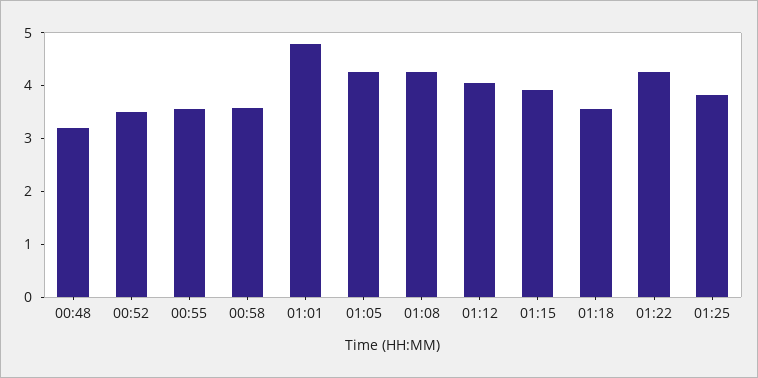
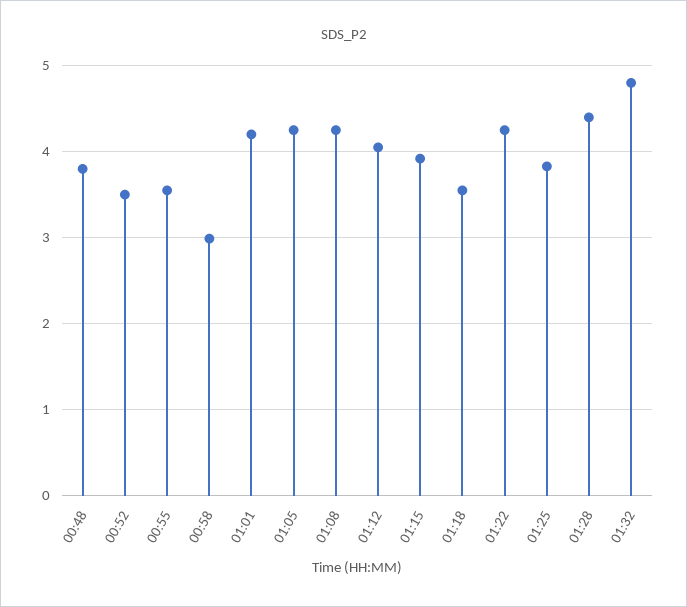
00:48: 3.2 -> 3.8
00:58: 3.6 -> 3
01:01: 4.8 -> 4.2
01:28: none -> 4.4
01:32: none -> 4.8

